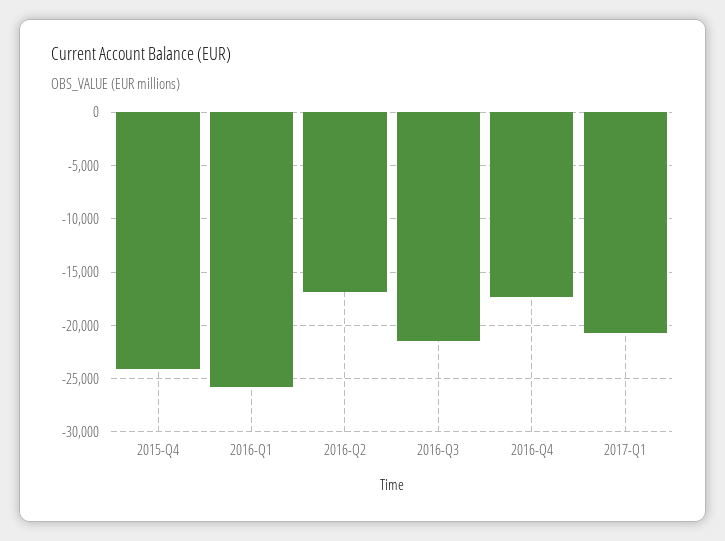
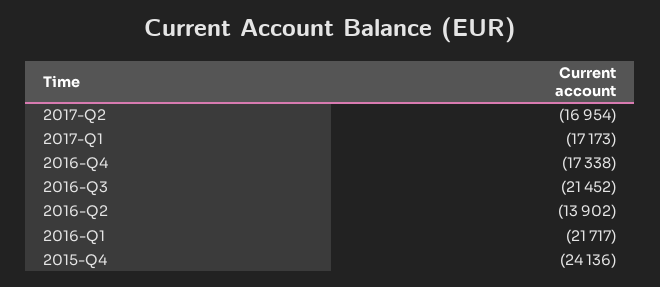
2016-Q1: -26000 -> -21717
2016-Q2: -17000 -> -13902
2017-Q1: -21000 -> -17173
2017-Q2: none -> -16954

